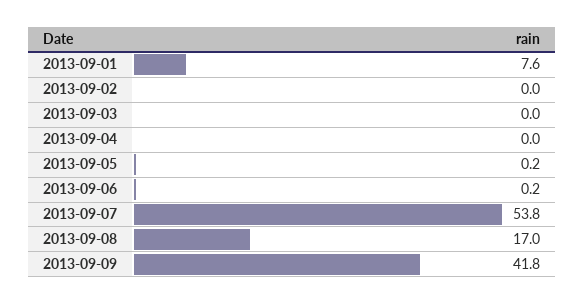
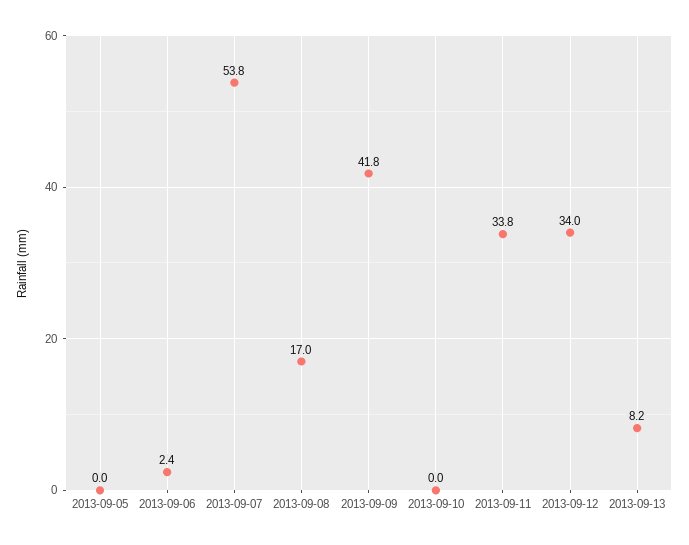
2013-09-01: 7.6 -> none
2013-09-02: 0 -> none
2013-09-03: 0 -> none
2013-09-04: 0 -> none
2013-09-05: 0.2 -> 0
2013-09-06: 0.2 -> 2.4
2013-09-10: none -> 0
2013-09-11: none -> 33.8
2013-09-12: none -> 34
2013-09-13: none -> 8.2

